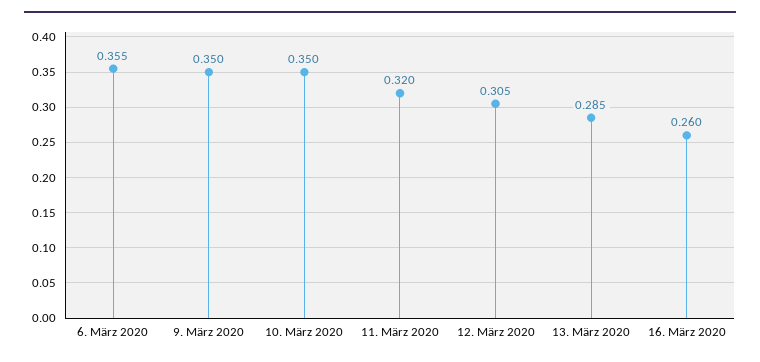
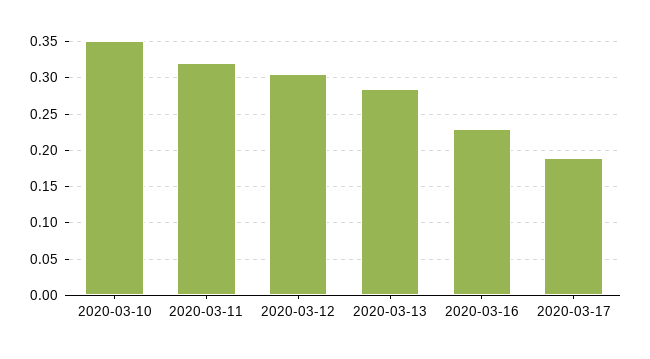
6. März 2020: 0.355 -> none
9. März 2020: 0.35 -> none
16. März 2020: 0.26 -> 0.23
2020-03-17: none -> 0.19

